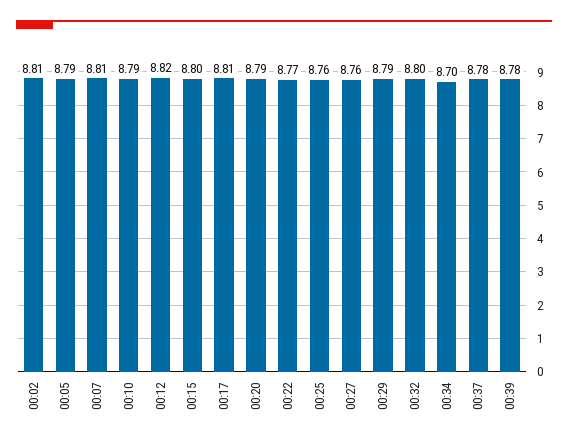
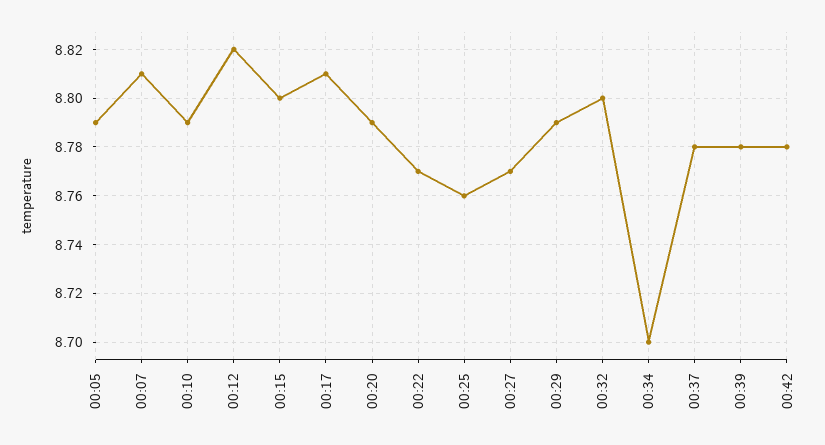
00:02: 8.81 -> none
00:27: 8.76 -> 8.77
00:42: none -> 8.78

